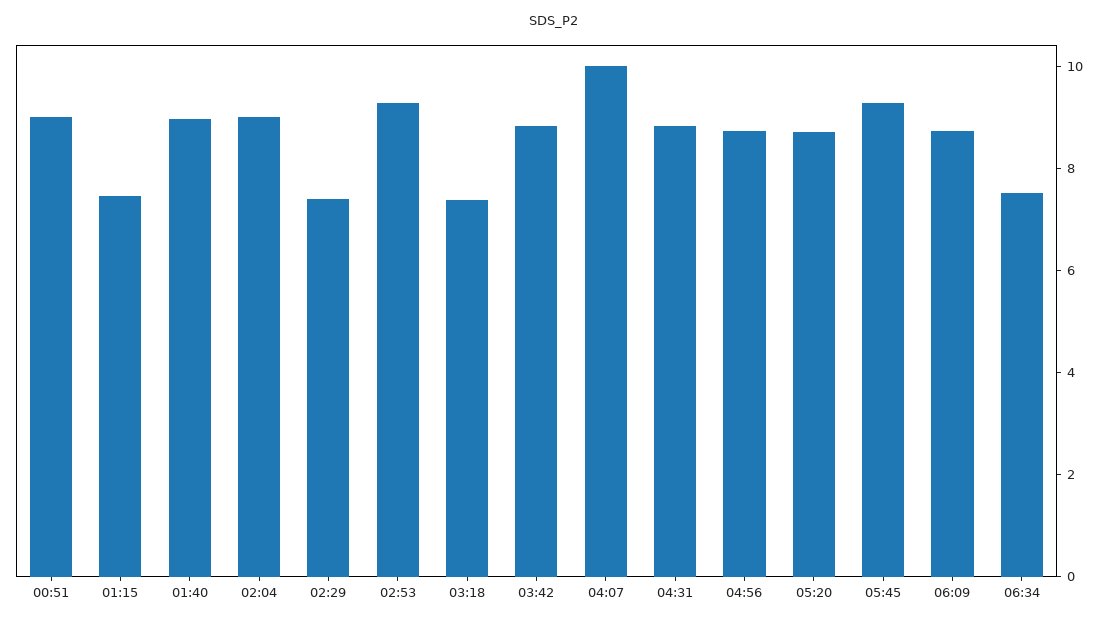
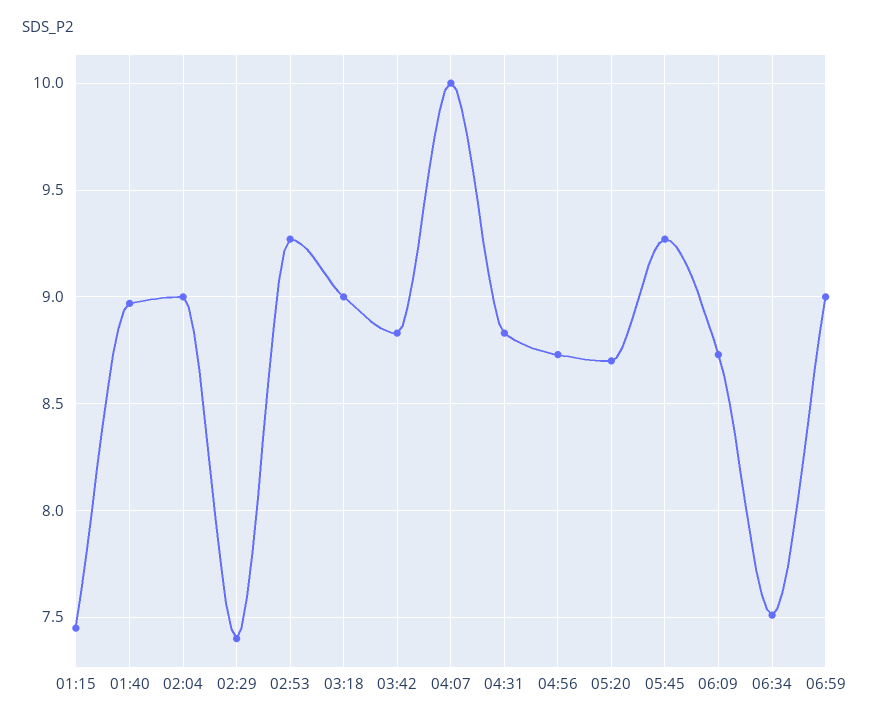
00:51: 9 -> none
03:18: 7.5 -> 9
06:59: none -> 9

